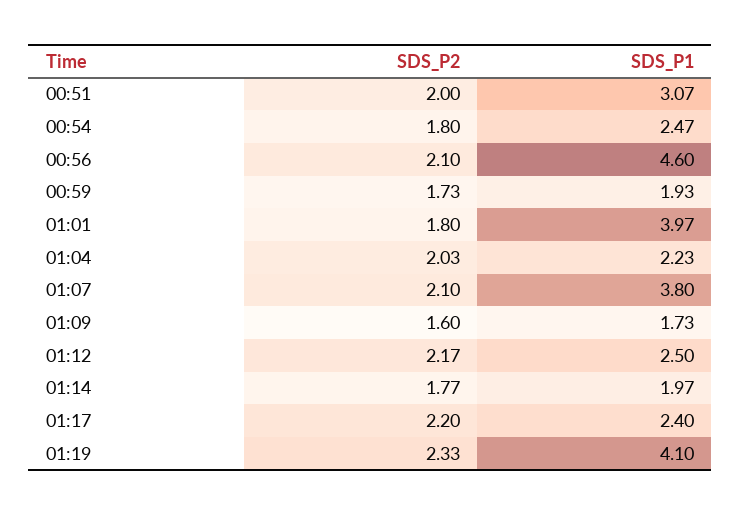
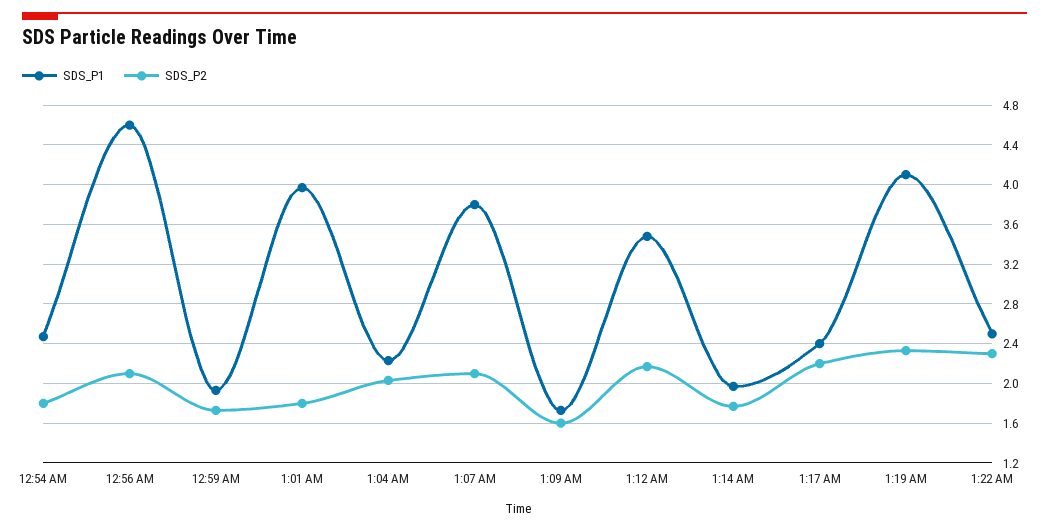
SDS_P2, 00:51: 2 -> none
SDS_P1, 00:51: 3.07 -> none
SDS_P1, 01:12: 2.5 -> 3.5
SDS_P1, 1:22 AM: none -> 2.5
SDS_P2, 1:22 AM: none -> 2.3

